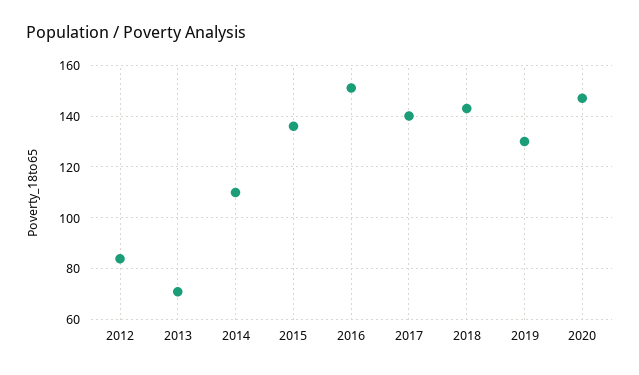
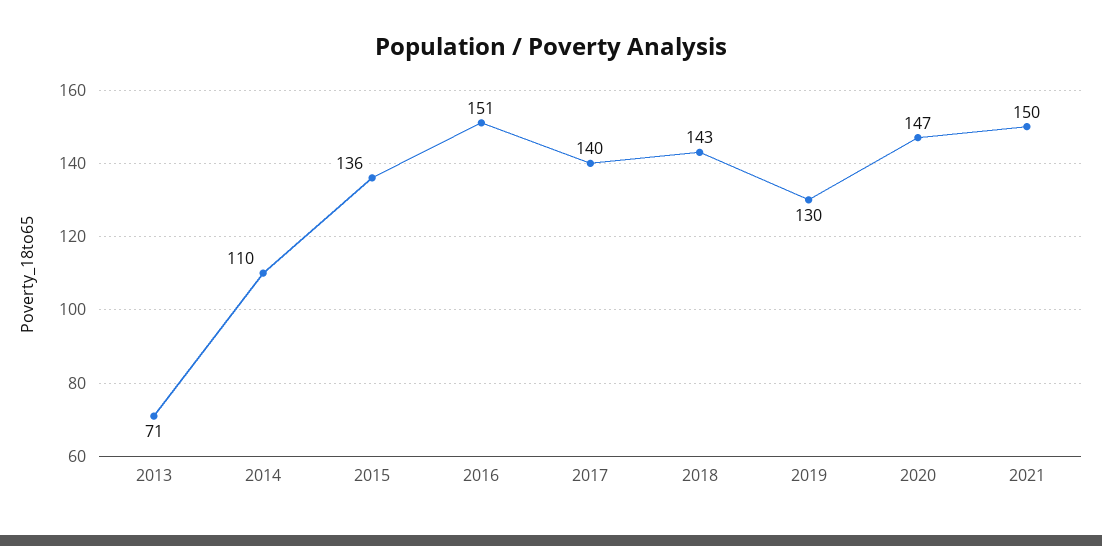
2012: 85 -> none
2021: none -> 150

